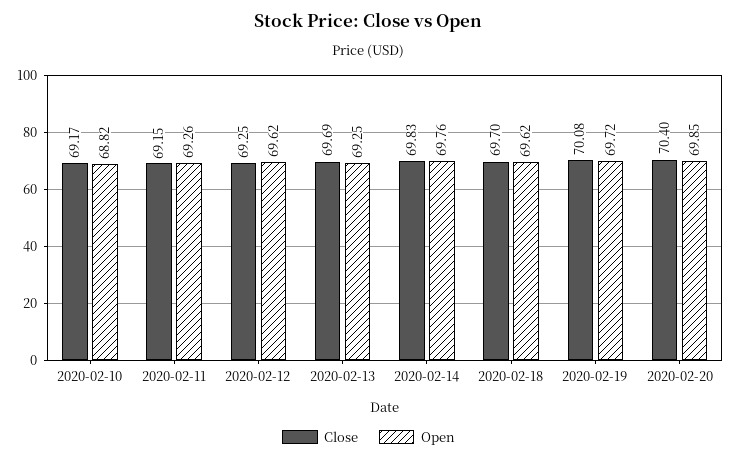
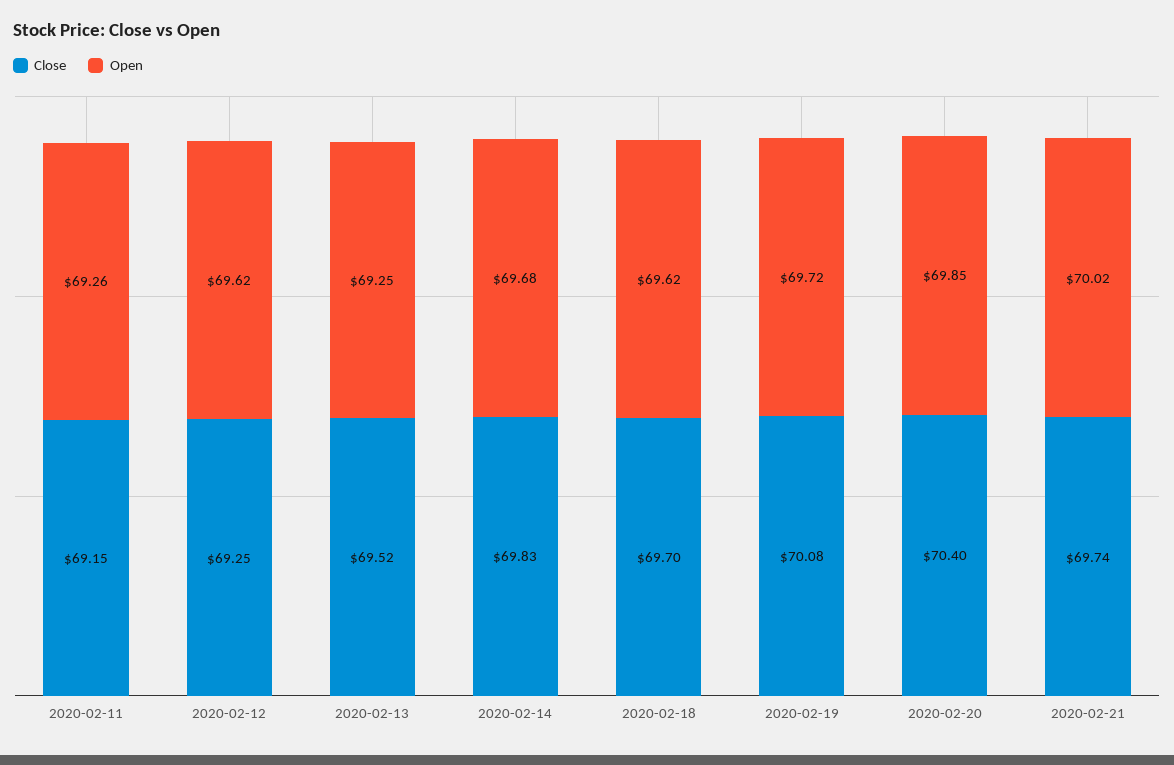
Close, 2020-02-10: 69.17 -> none
Open, 2020-02-10: 68.82 -> none
Close, 2020-02-13: 69.69 -> 69.52
Open, 2020-02-14: 69.76 -> 69.68
Close, 2020-02-21: none -> 69.74
Open, 2020-02-21: none -> 70.02

